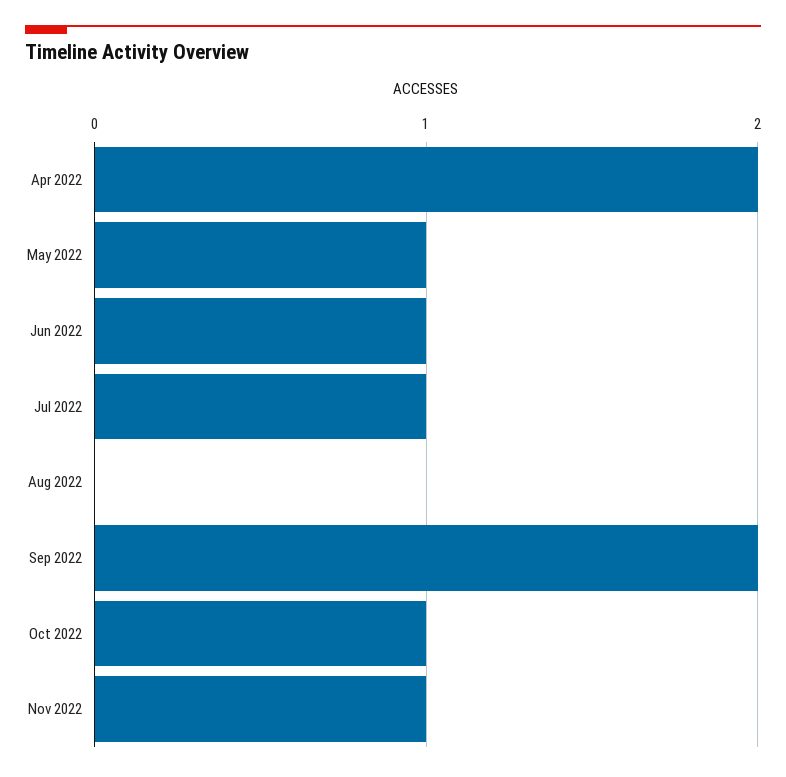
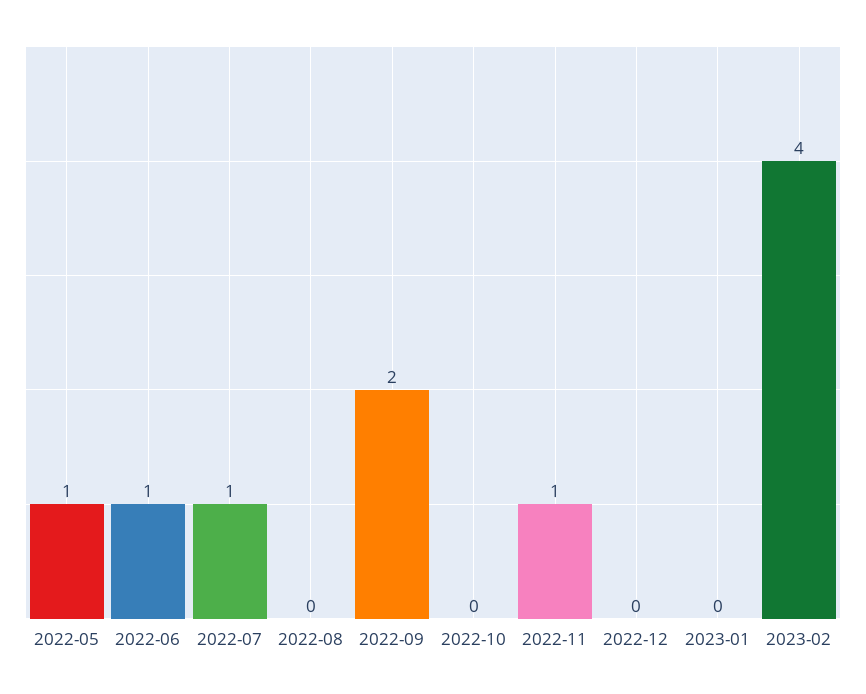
Apr 2022: 2 -> none
Oct 2022: 1 -> 0
2022-12: none -> 0
2023-01: none -> 0
2023-02: none -> 4

